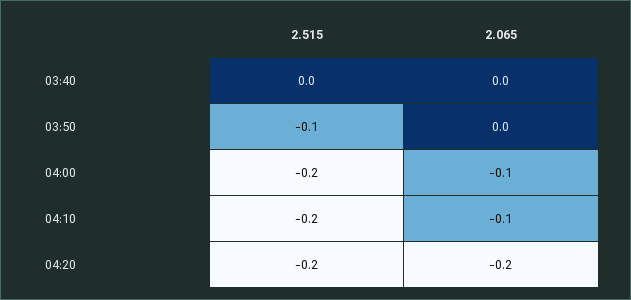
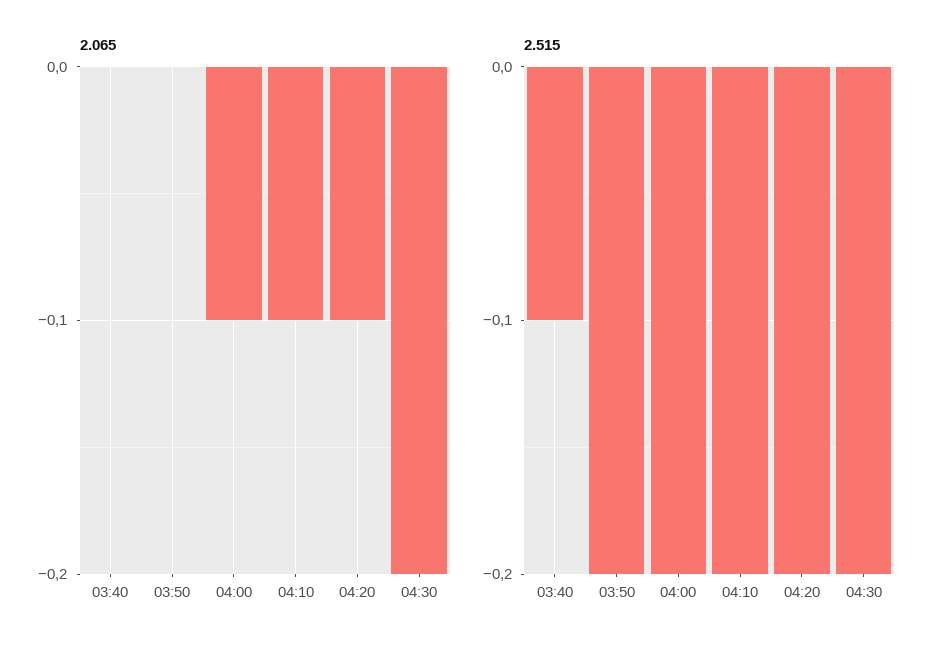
2.515, 03:40: 0 -> -0.1
2.515, 03:50: -0.1 -> -0.2
2.065, 04:20: -0.2 -> -0.1
2.065, 04:30: none -> -0.2
2.515, 04:30: none -> -0.2

